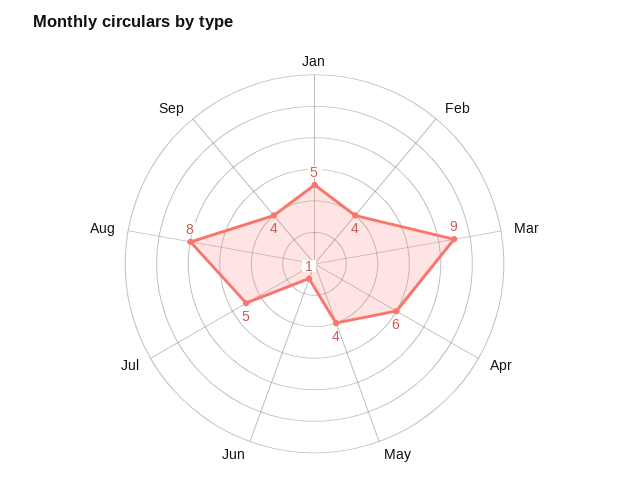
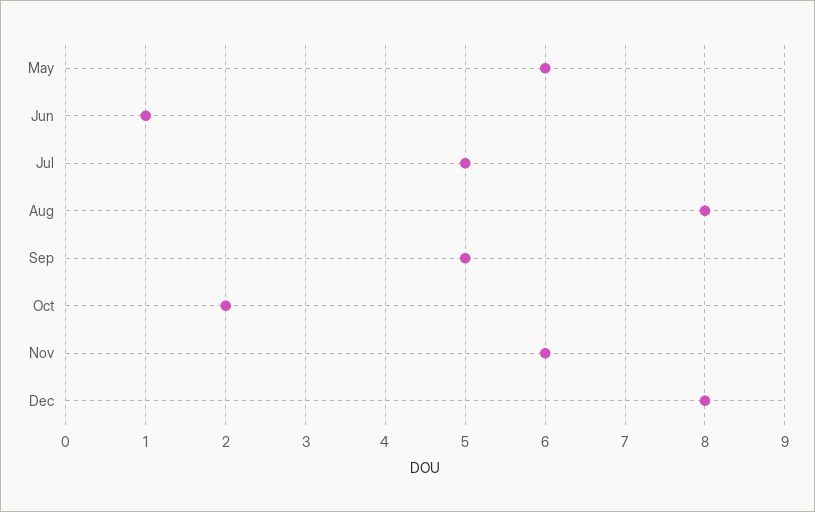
Jan: 5 -> none
Feb: 4 -> none
Mar: 9 -> none
Apr: 6 -> none
May: 4 -> 6
Sep: 4 -> 5
Oct: none -> 2
Nov: none -> 6
Dec: none -> 8

